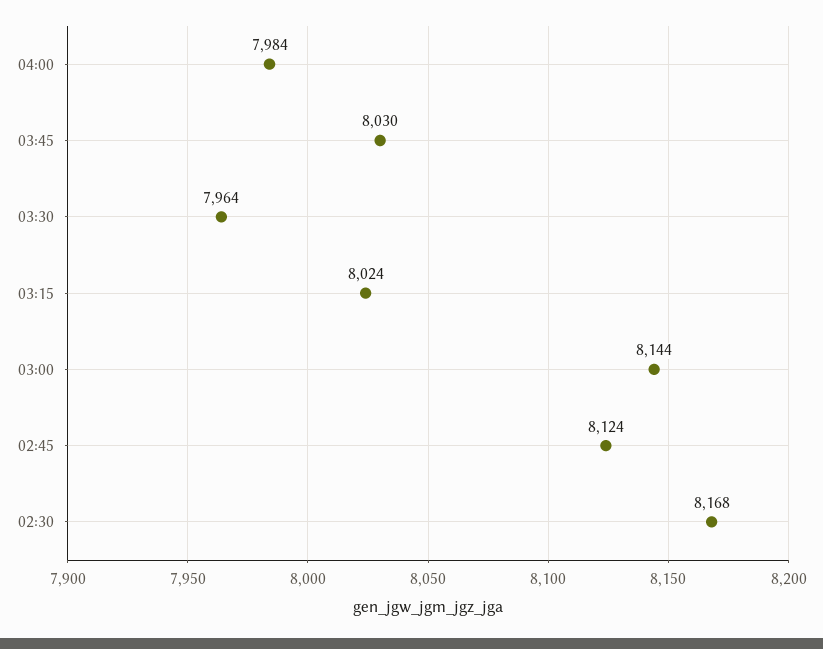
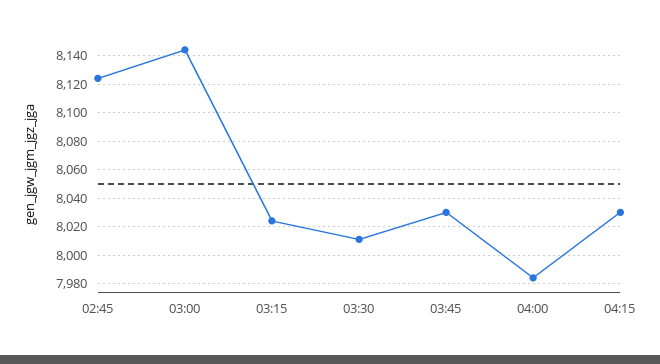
03:30: 7964 -> 8010
02:30: 8168 -> none
04:15: none -> 8030

